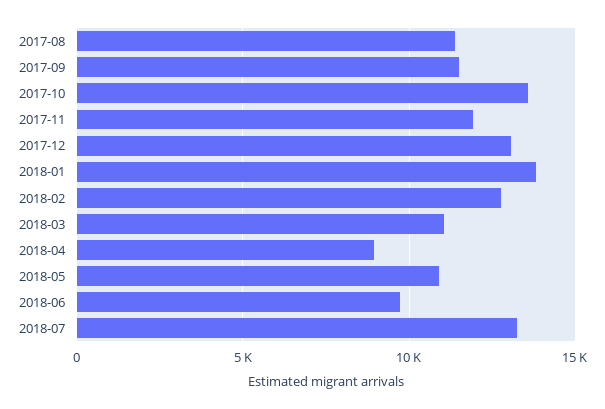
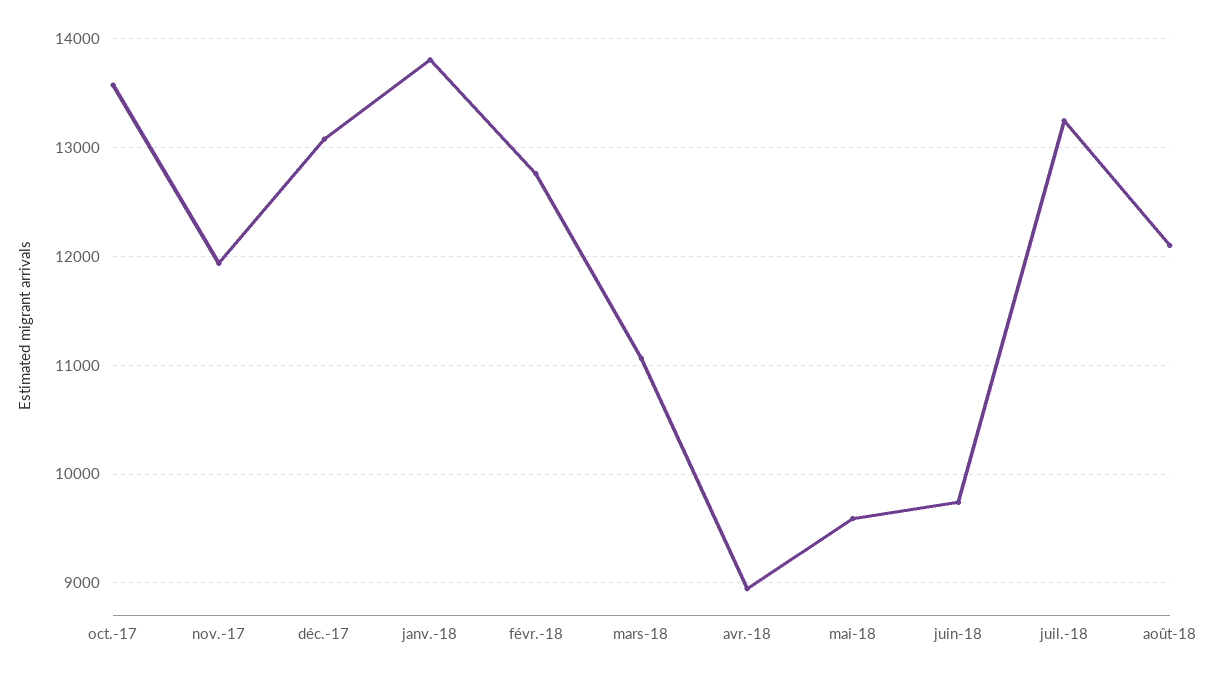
2017-08: 11500 -> none
2017-09: 11500 -> none
2018-05: 11000 -> 9600
août-18: none -> 12100

